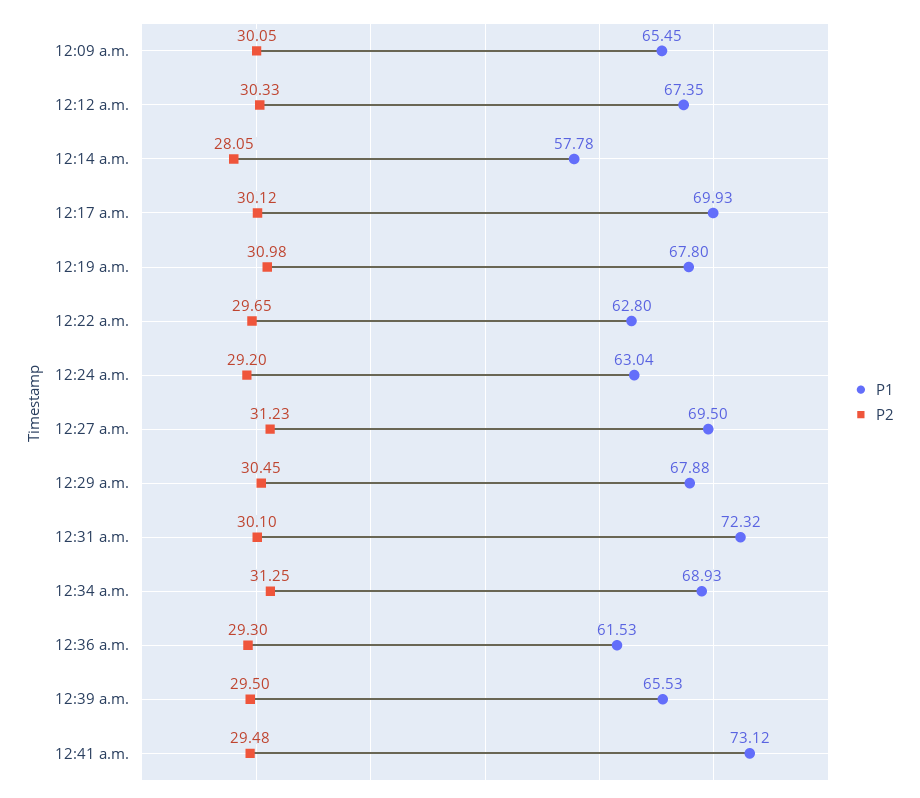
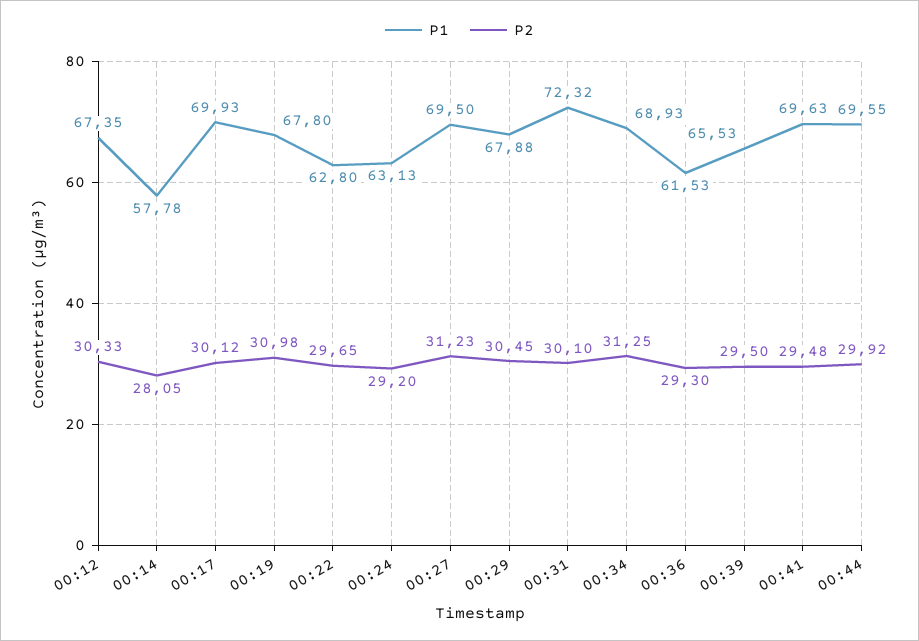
P1, 12:09 a.m.: 65.45 -> none
P2, 12:09 a.m.: 30.05 -> none
P1, 12:24 a.m.: 63.04 -> 63.13
P1, 12:41 a.m.: 73.12 -> 69.63
P1, 00:44: none -> 69.55
P2, 00:44: none -> 29.92

